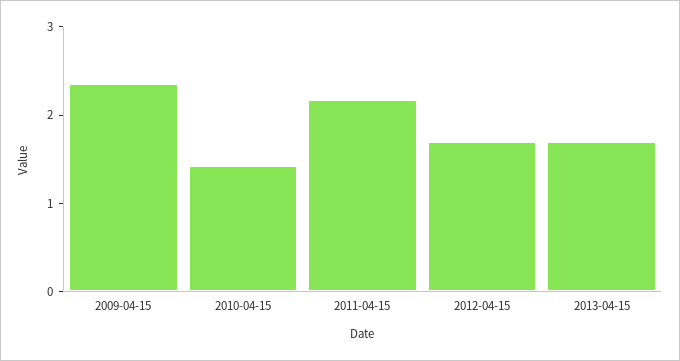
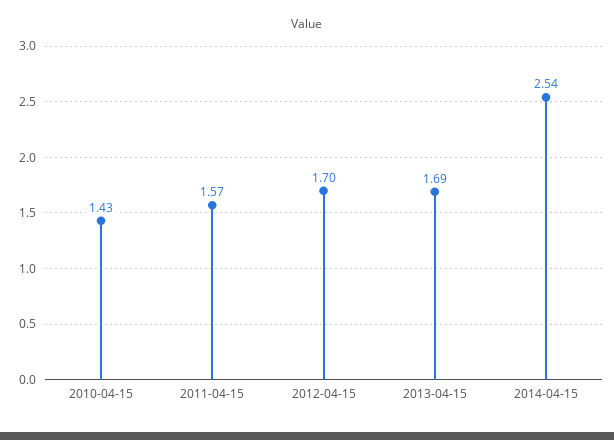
2009-04-15: 2.4 -> none
2011-04-15: 2.2 -> 1.57
2014-04-15: none -> 2.54

